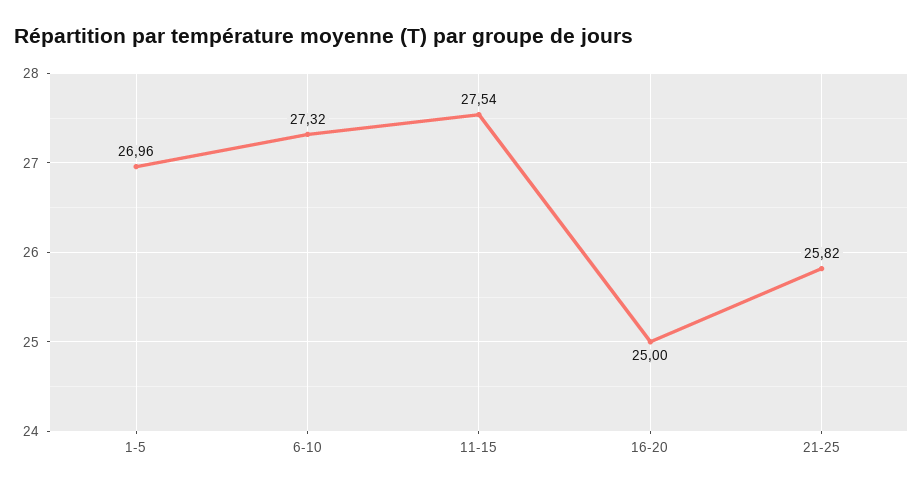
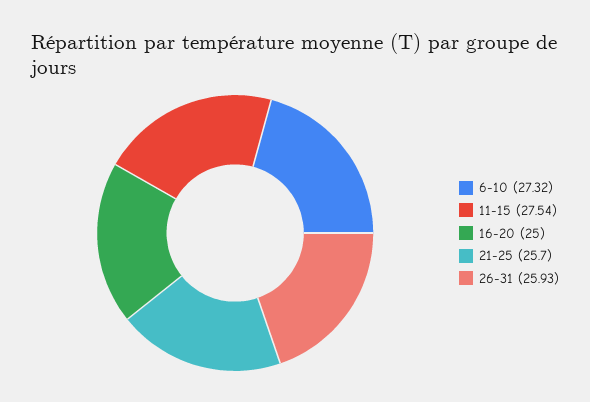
1-5: 26.96 -> none
21-25: 25.82 -> 25.7
26-31: none -> 25.93

